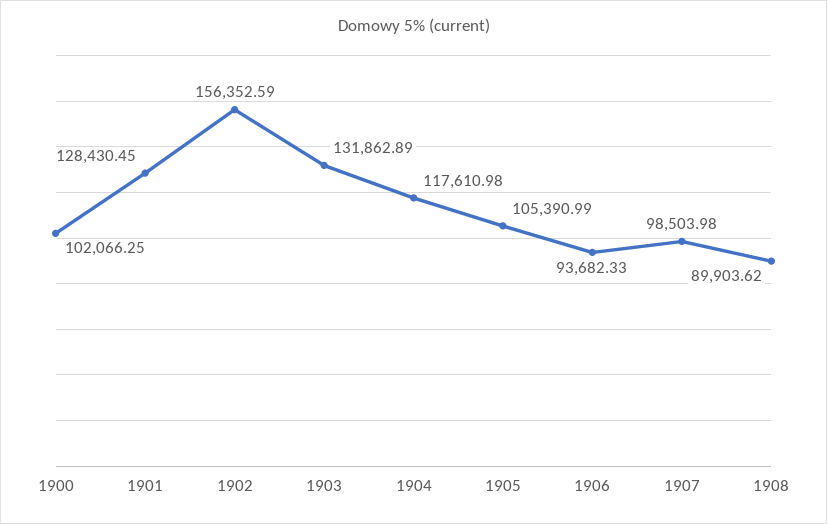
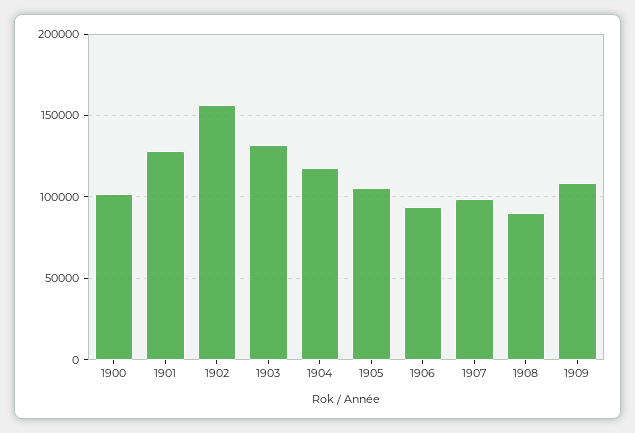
1909: none -> 110000

